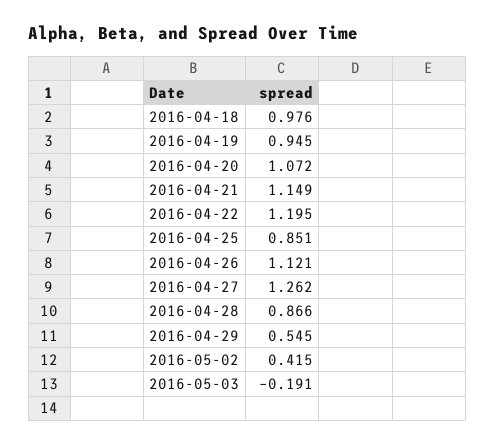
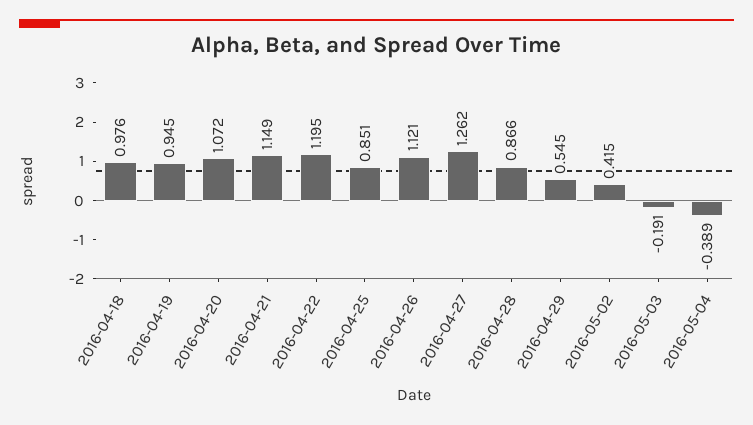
2016-05-04: none -> -0.389

